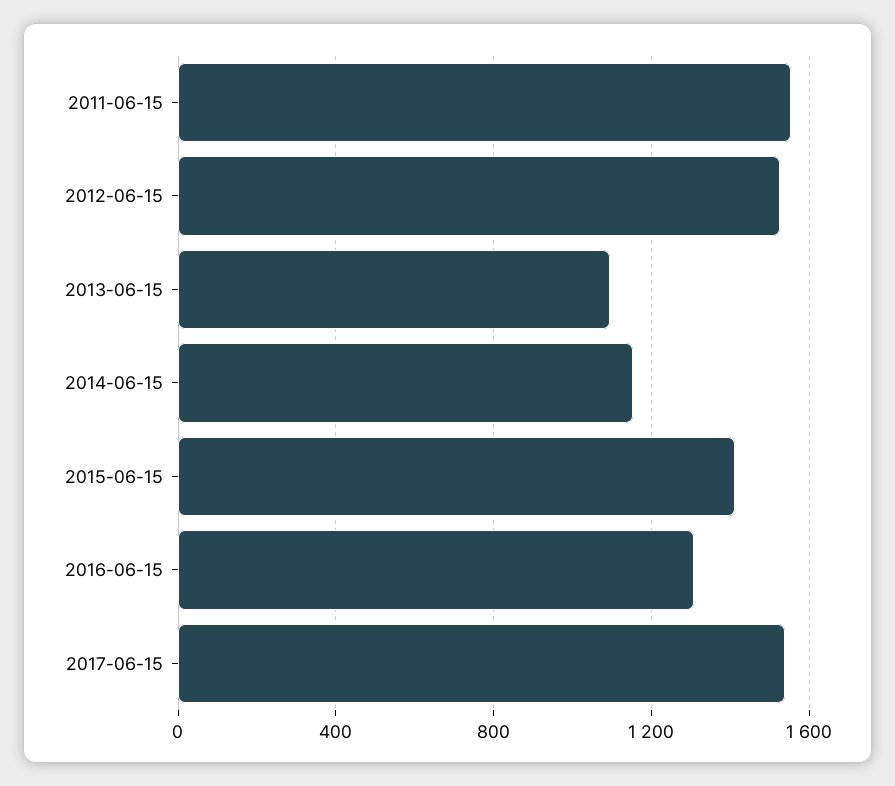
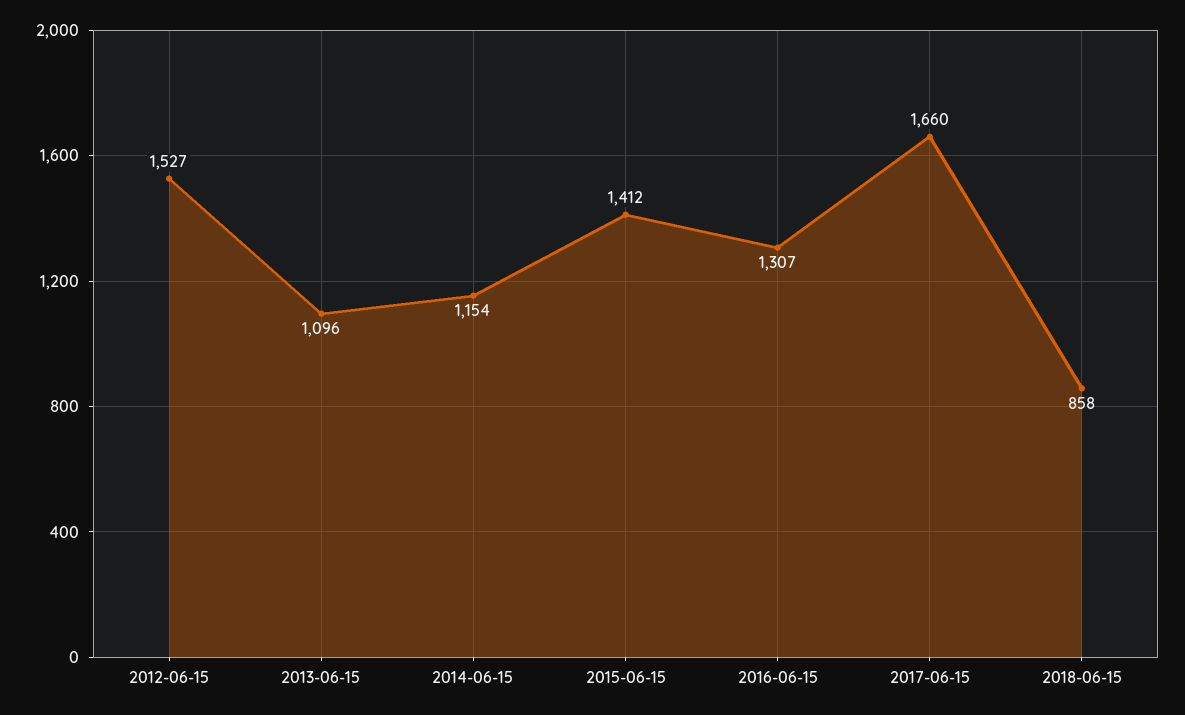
2011-06-15: 1550 -> none
2017-06-15: 1550 -> 1660
2018-06-15: none -> 858

